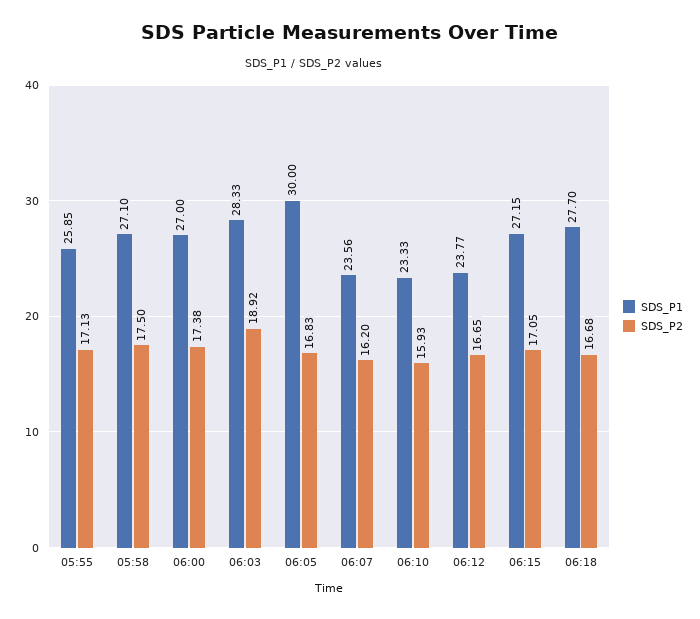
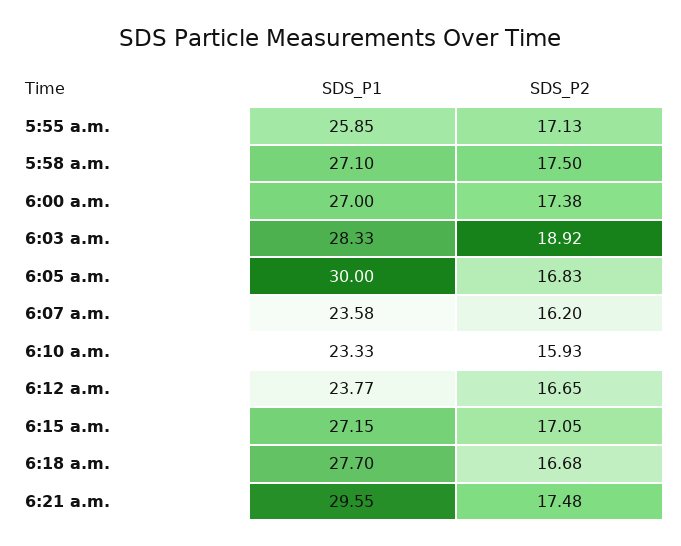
SDS_P1, 06:07: 23.56 -> 23.58
SDS_P1, 6:21 a.m.: none -> 29.55
SDS_P2, 6:21 a.m.: none -> 17.48

